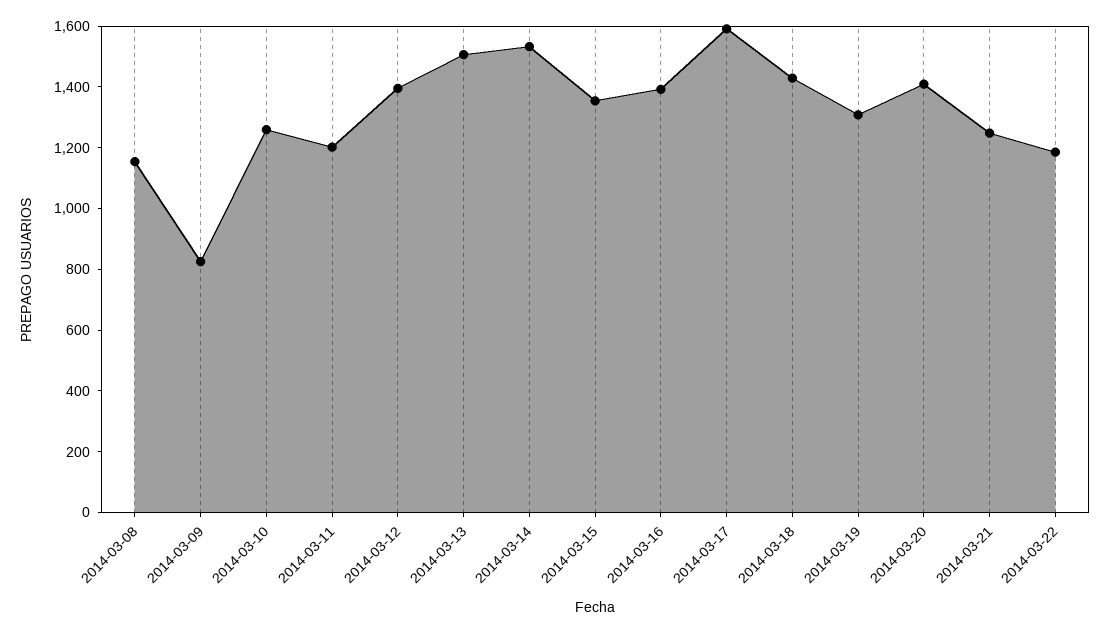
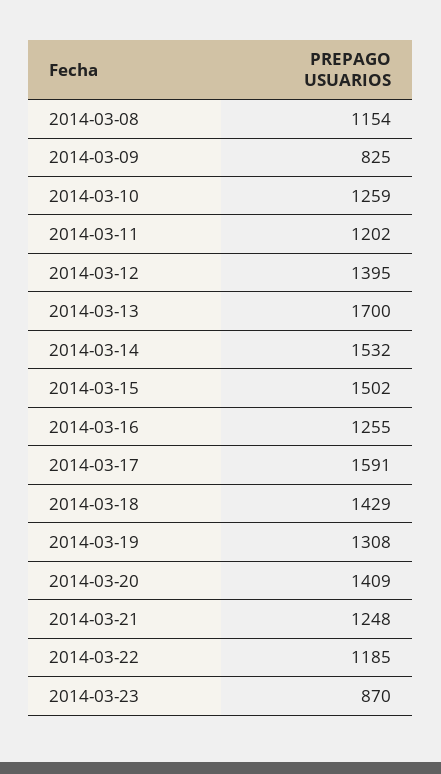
2014-03-13: 1500 -> 1700
2014-03-15: 1350 -> 1502
2014-03-16: 1400 -> 1255
2014-03-23: none -> 870

